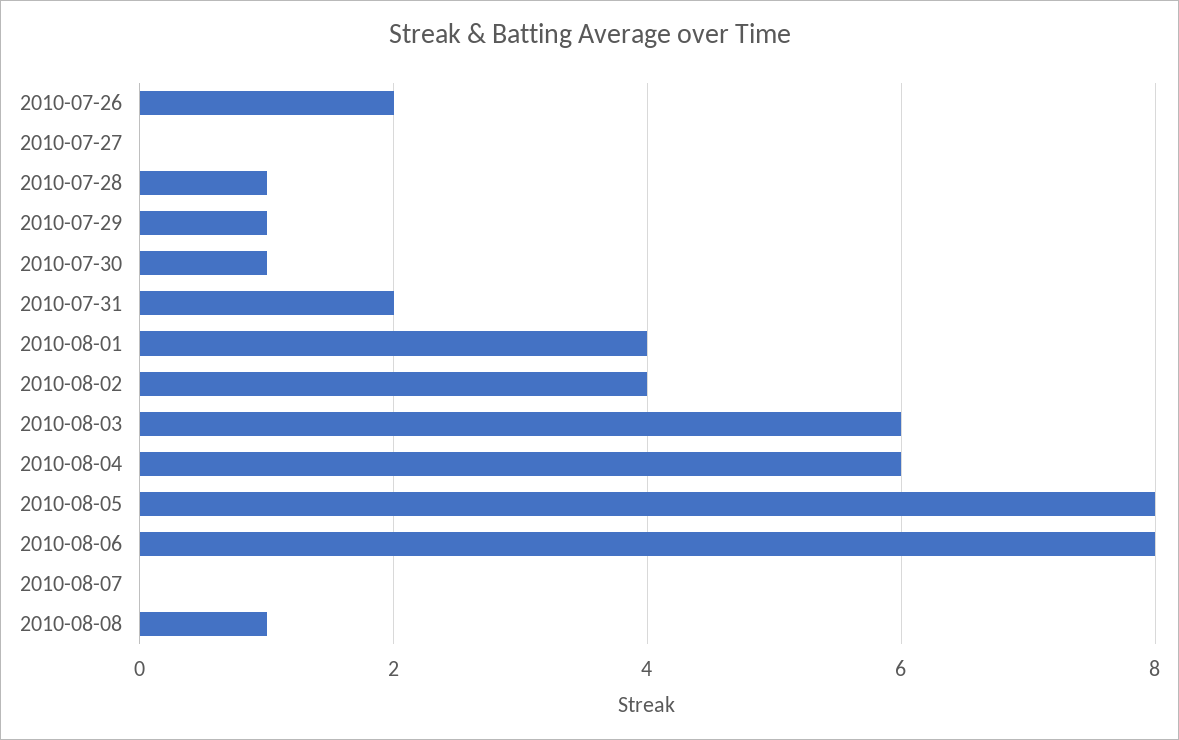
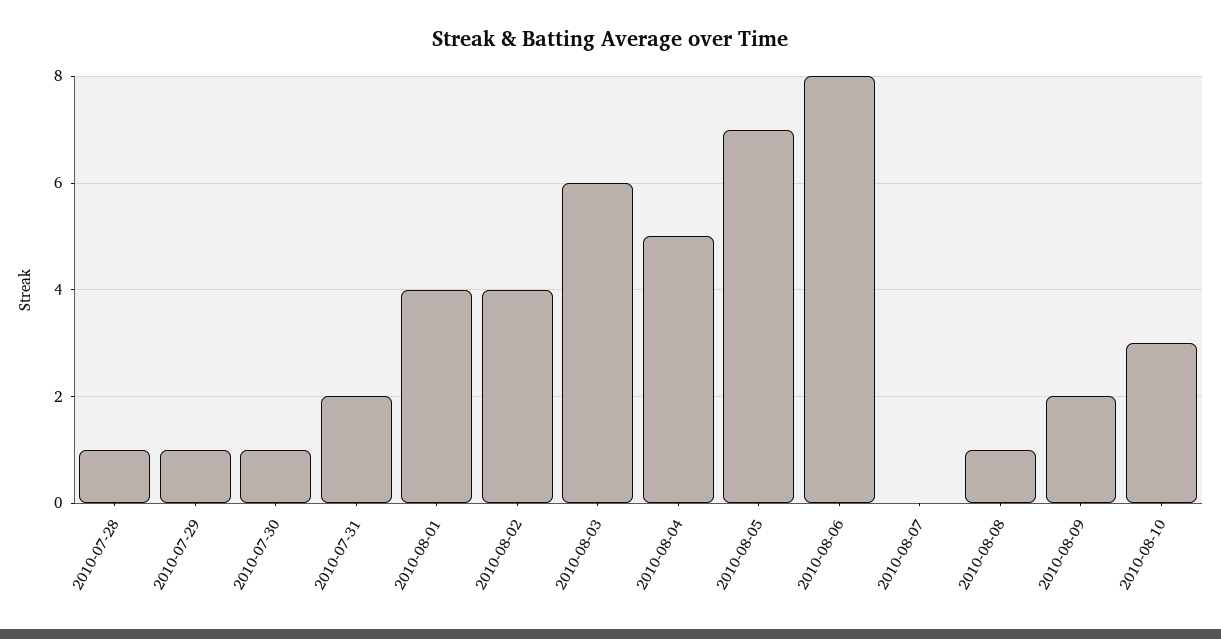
2010-07-26: 2 -> none
2010-07-27: 0 -> none
2010-08-04: 6 -> 5
2010-08-05: 8 -> 7
2010-08-09: none -> 2
2010-08-10: none -> 3

